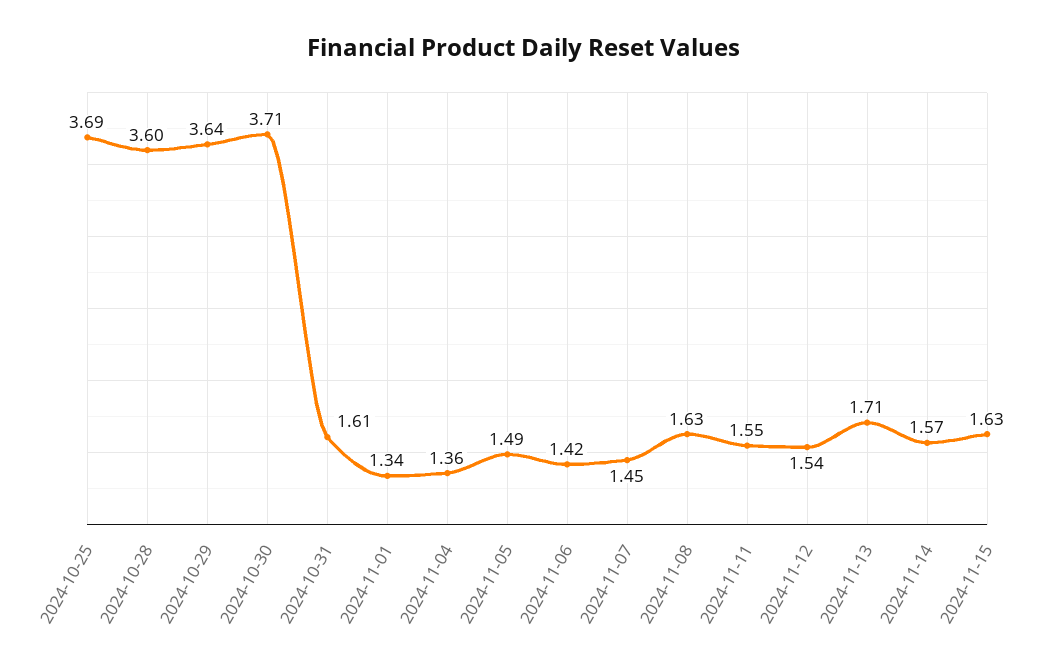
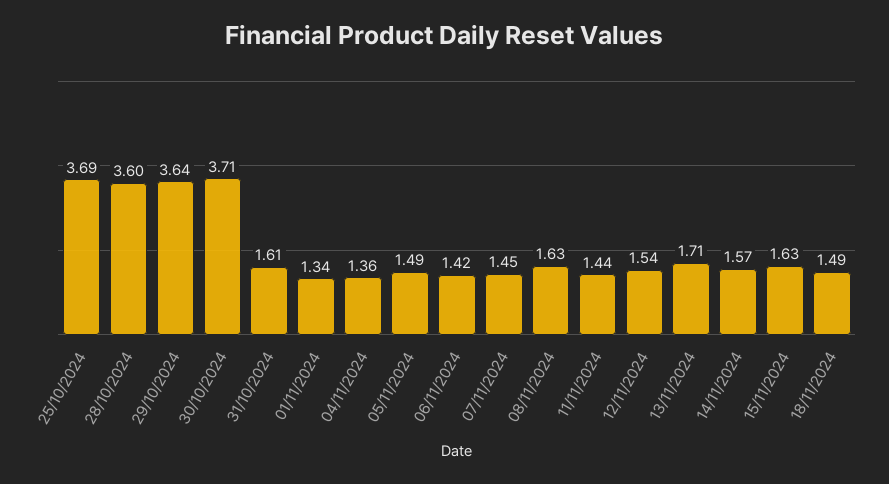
2024-11-11: 1.55 -> 1.44
18/11/2024: none -> 1.49

